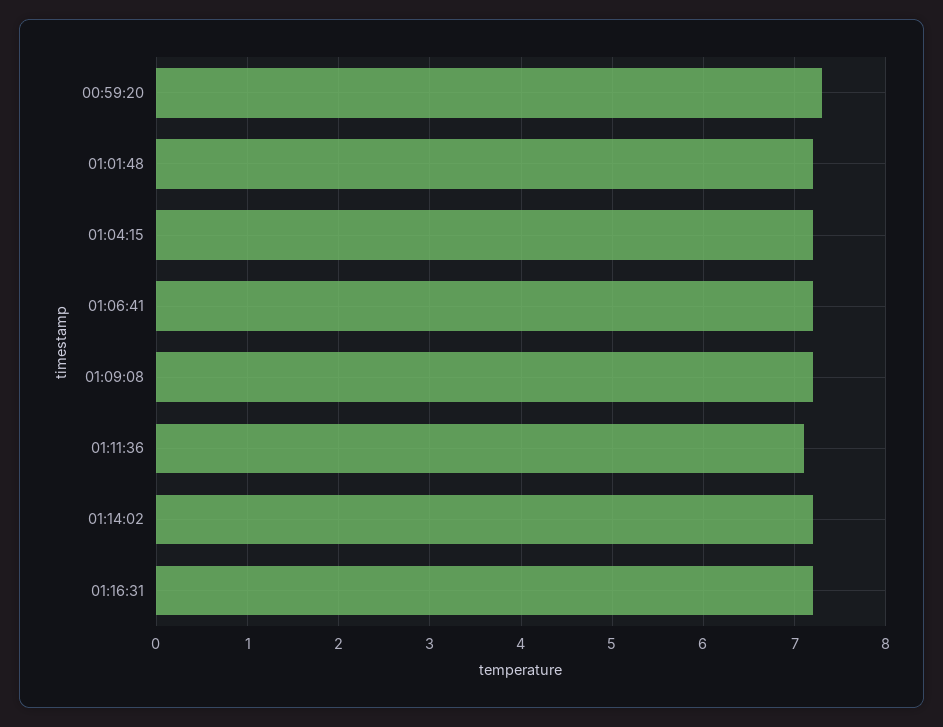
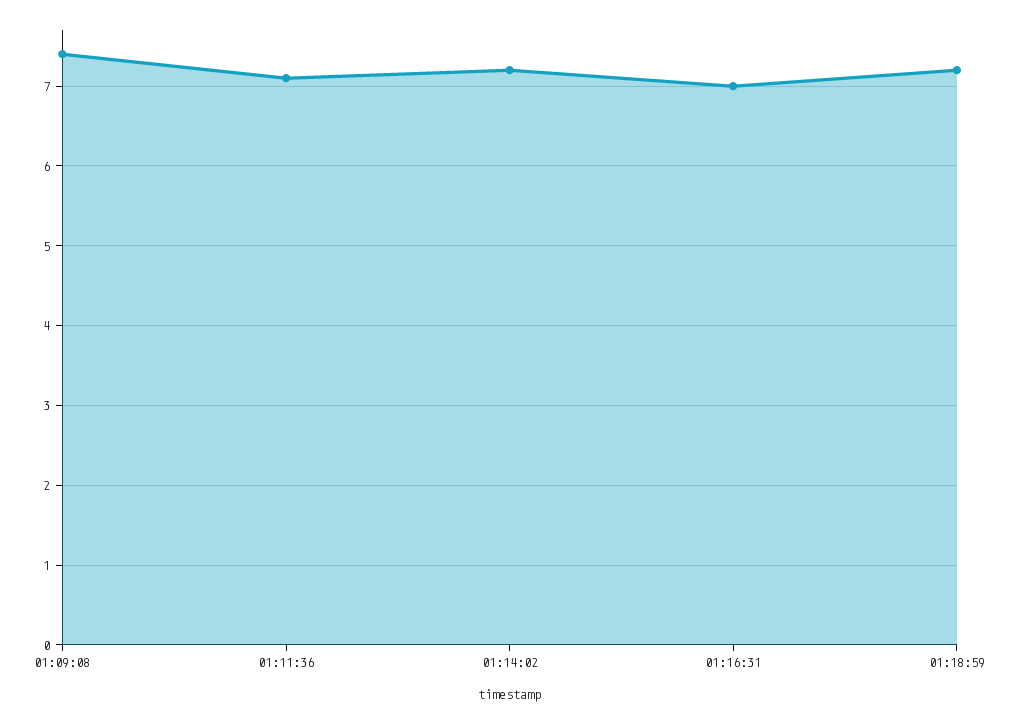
00:59:20: 7.3 -> none
01:01:48: 7.2 -> none
01:04:15: 7.2 -> none
01:06:41: 7.2 -> none
01:09:08: 7.2 -> 7.4
01:16:31: 7.2 -> 7
01:18:59: none -> 7.2

